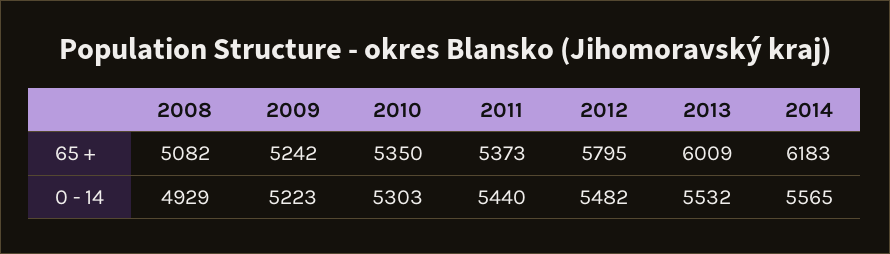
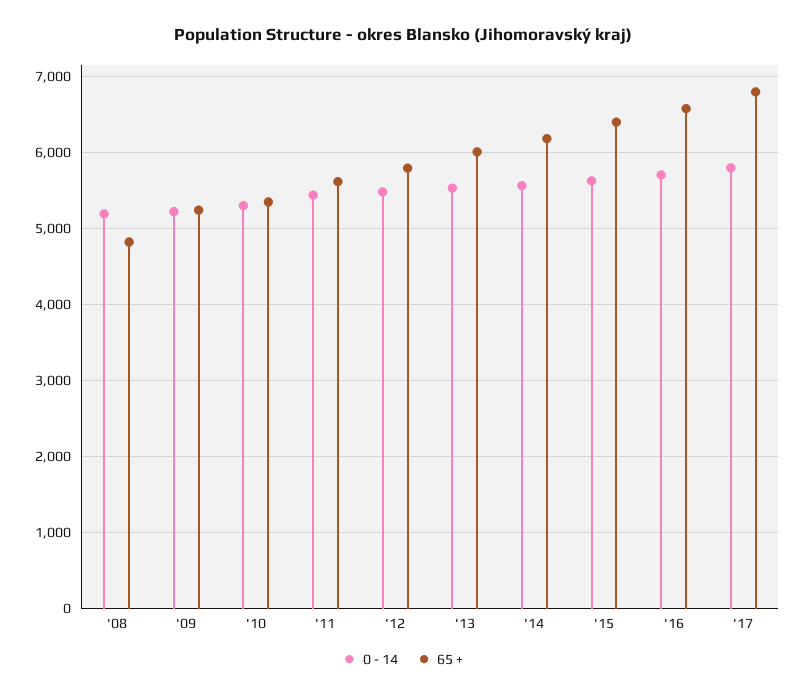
65 +, 2008: 5082 -> 4800
65 +, 2011: 5373 -> 5600
0 - 14, 2008: 4929 -> 5200
0 - 14, '15: none -> 5600
65 +, '15: none -> 6400
0 - 14, '16: none -> 5700
65 +, '16: none -> 6600
0 - 14, '17: none -> 5800
65 +, '17: none -> 6800

